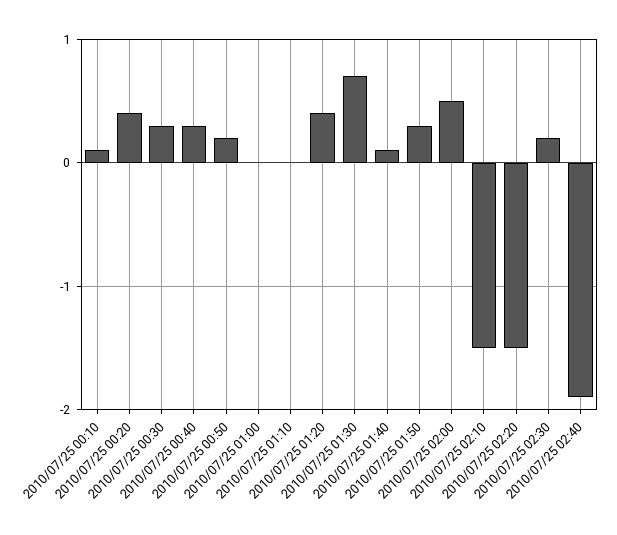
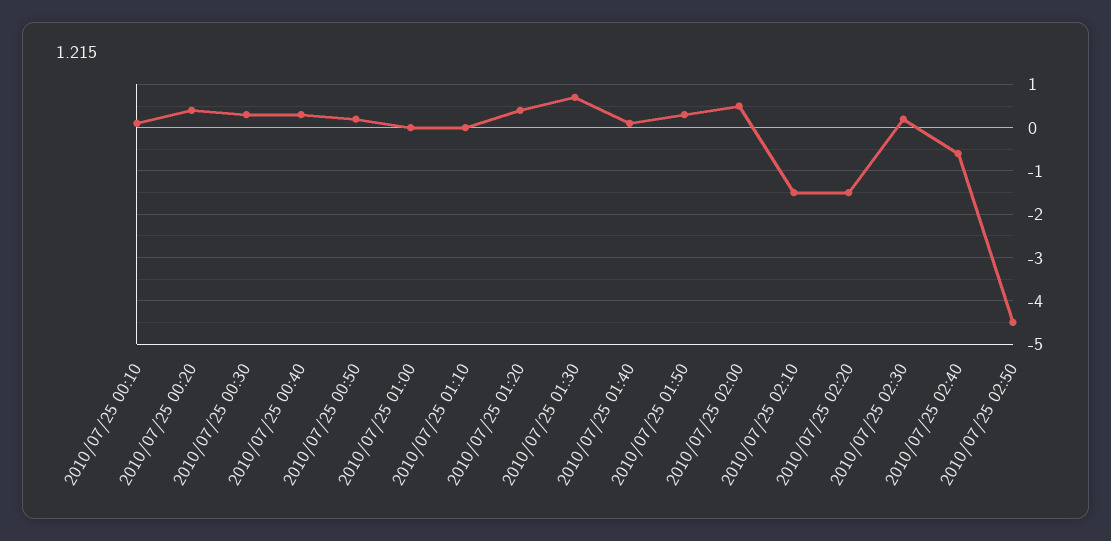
2010/07/25 02:40: -1.9 -> -0.5
2010/07/25 02:50: none -> -4.5

